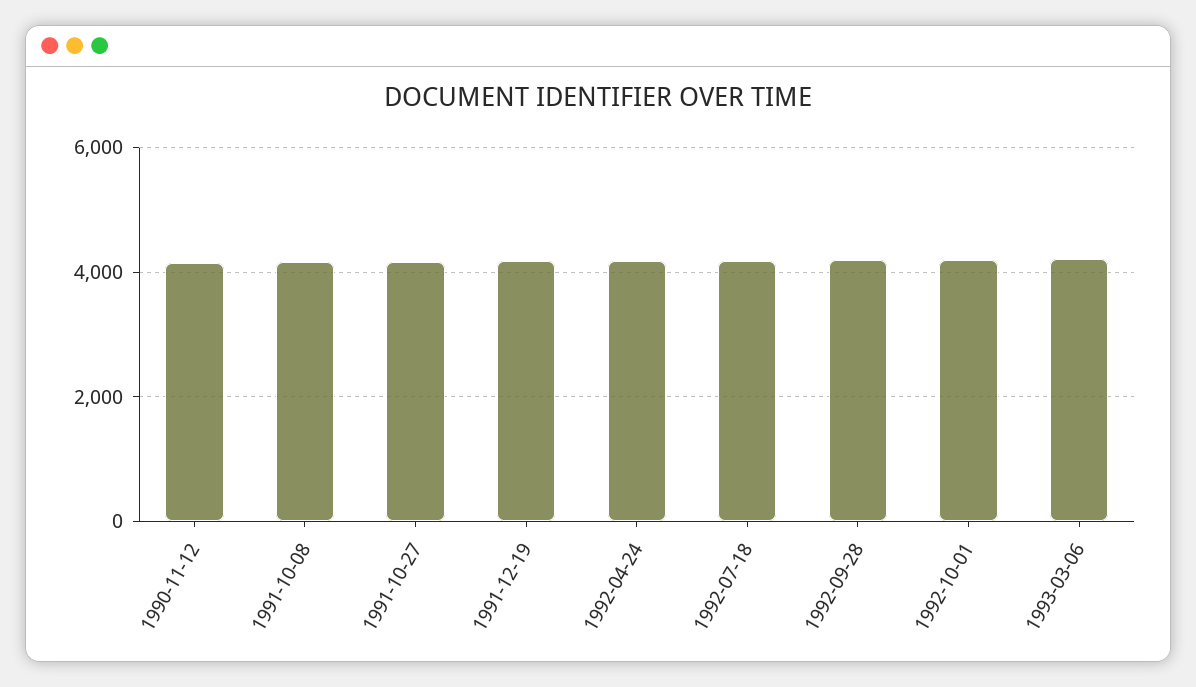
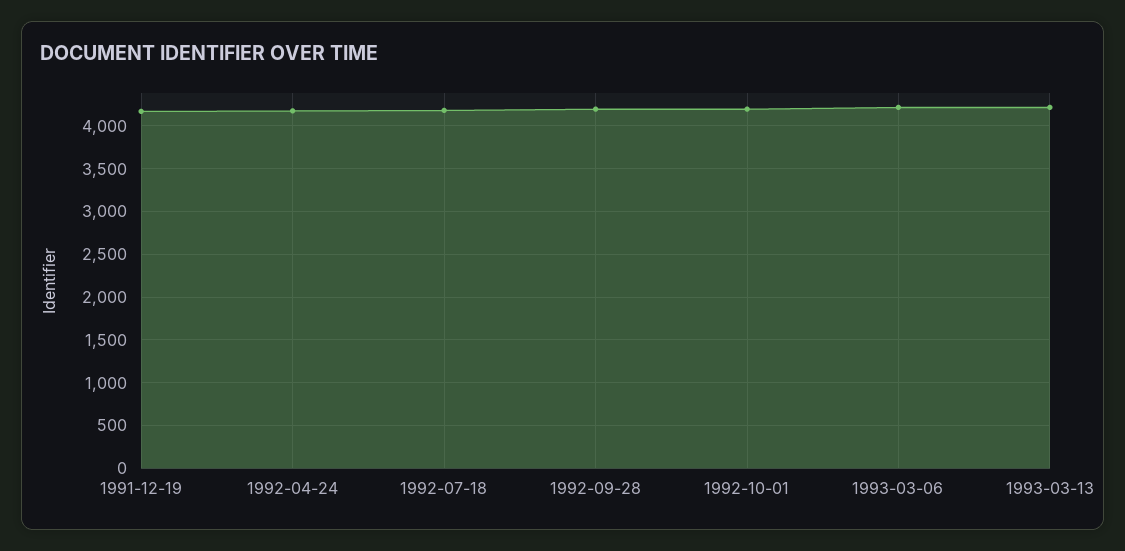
1990-11-12: 4200 -> none
1991-10-08: 4200 -> none
1991-10-27: 4200 -> none
1993-03-13: none -> 4200

